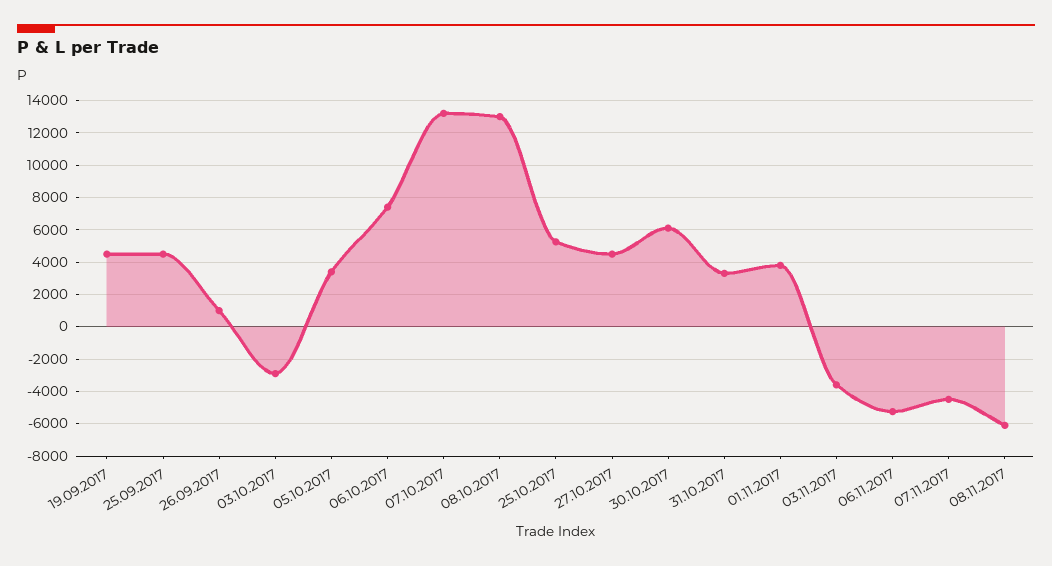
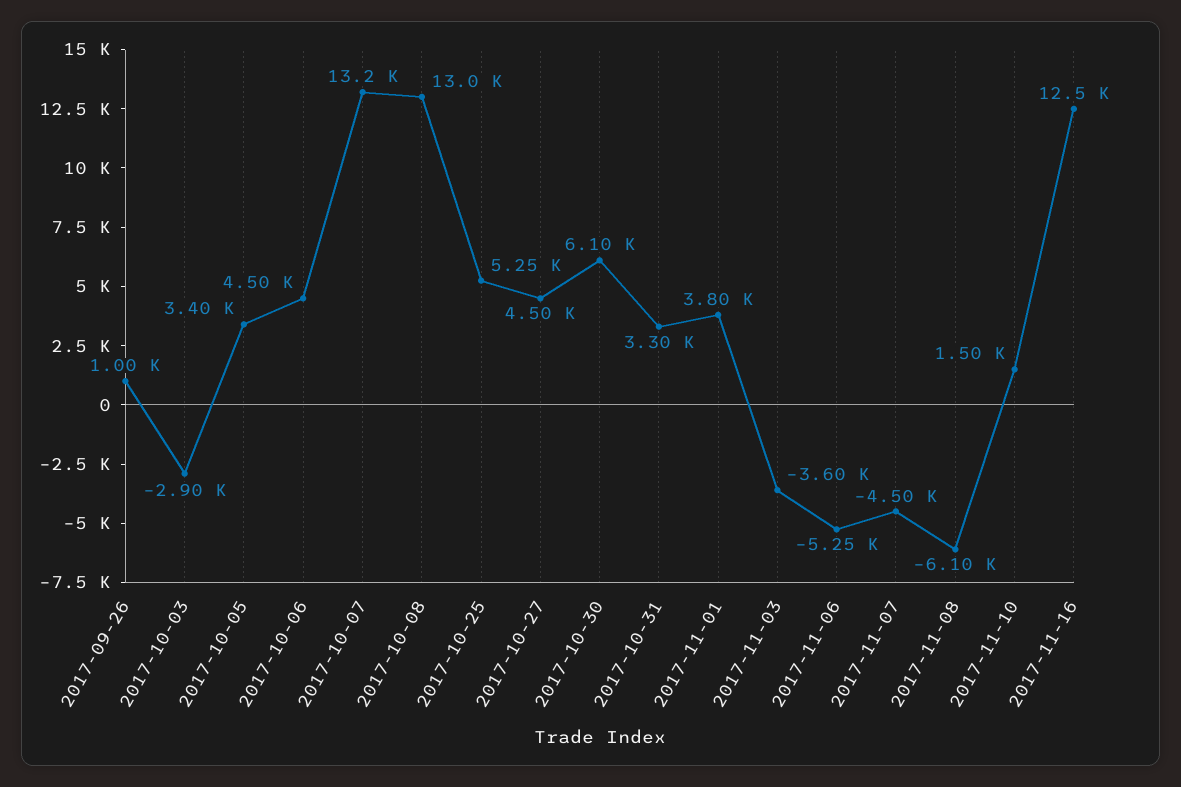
19.09.2017: 4500 -> none
25.09.2017: 4500 -> none
06.10.2017: 7500 -> 4500
2017-11-10: none -> 1500
2017-11-16: none -> 12500

